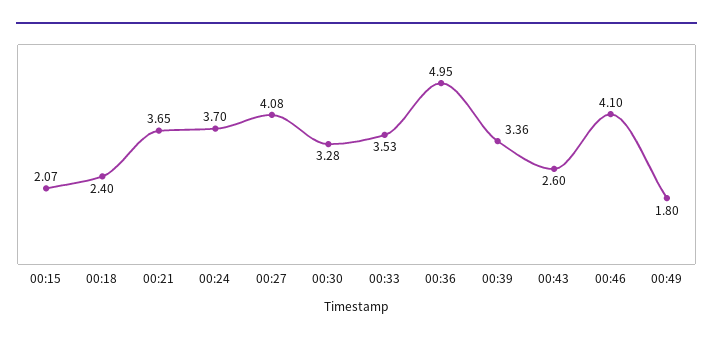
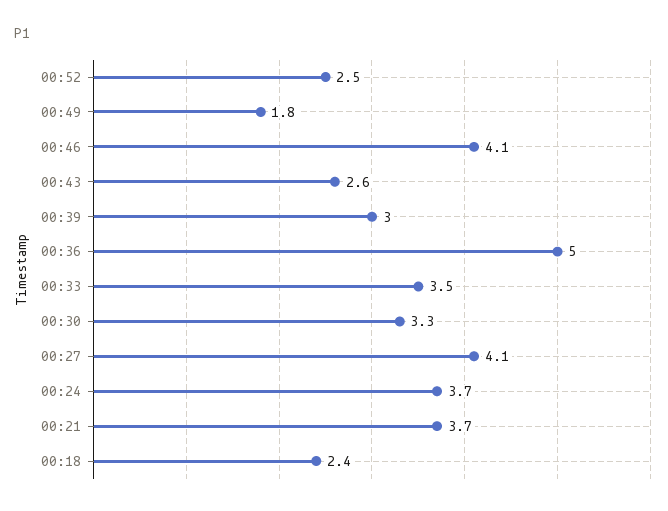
00:15: 2.07 -> none
00:39: 3.36 -> 3
00:52: none -> 2.5

